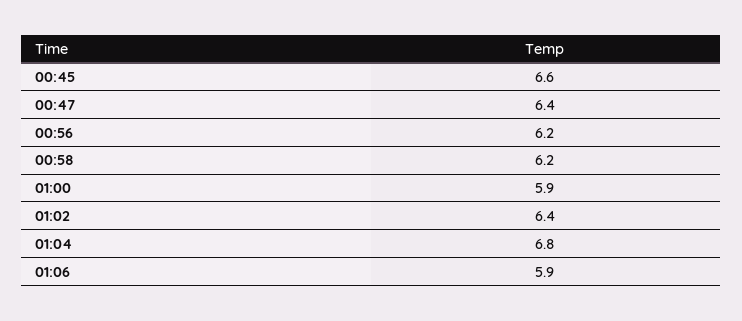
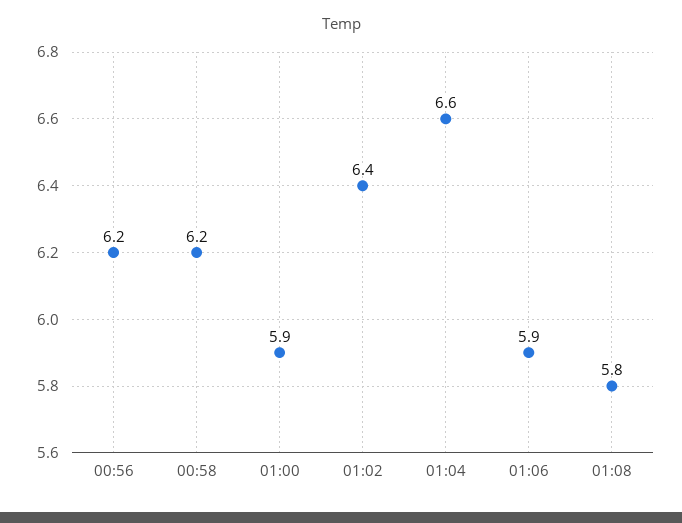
00:45: 6.6 -> none
00:47: 6.4 -> none
01:04: 6.8 -> 6.6
01:08: none -> 5.8

